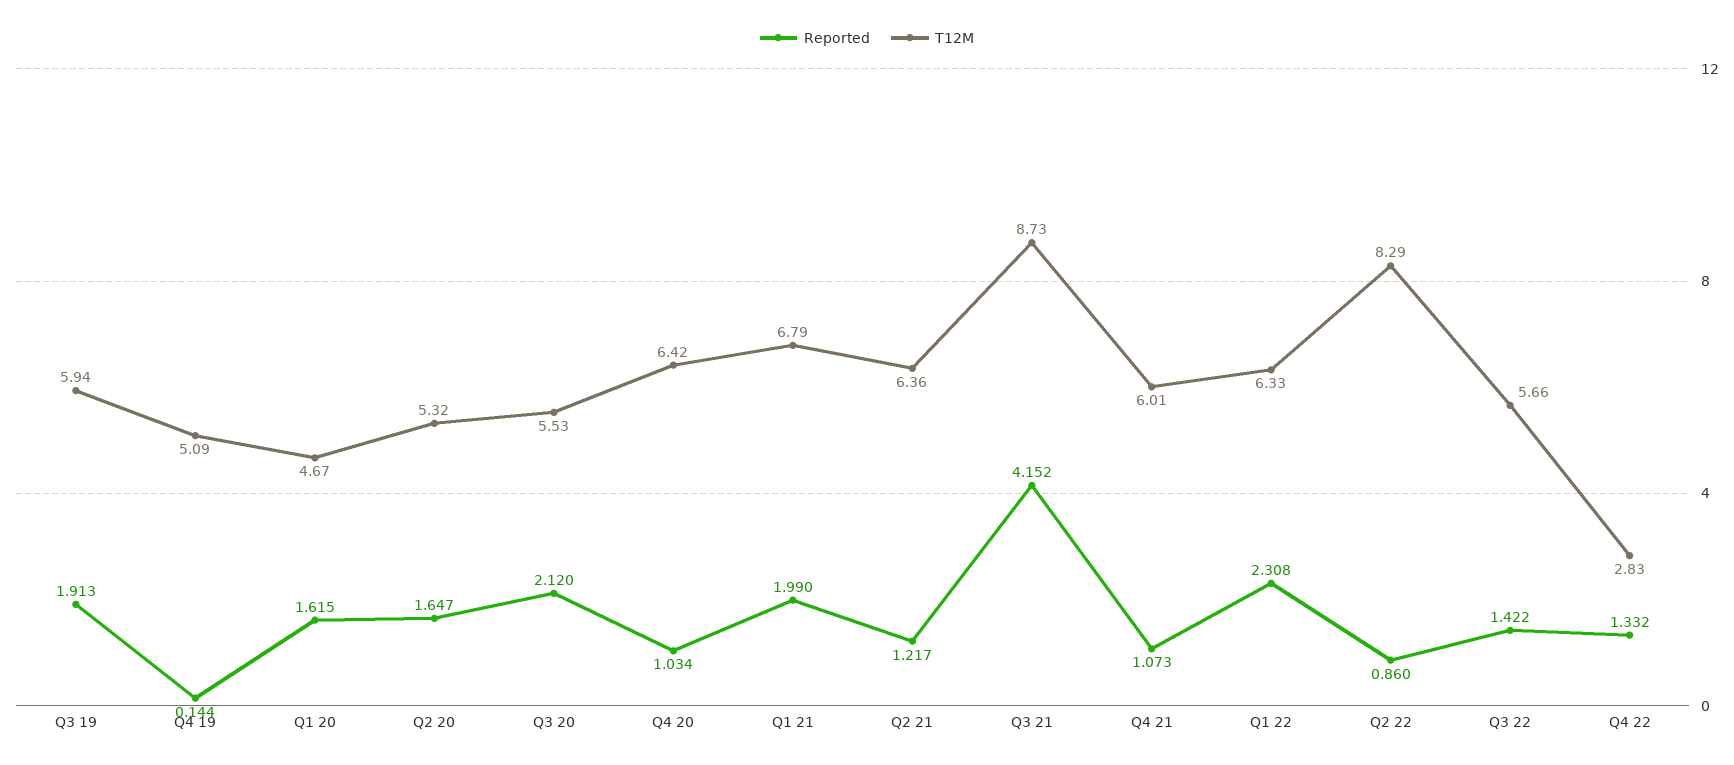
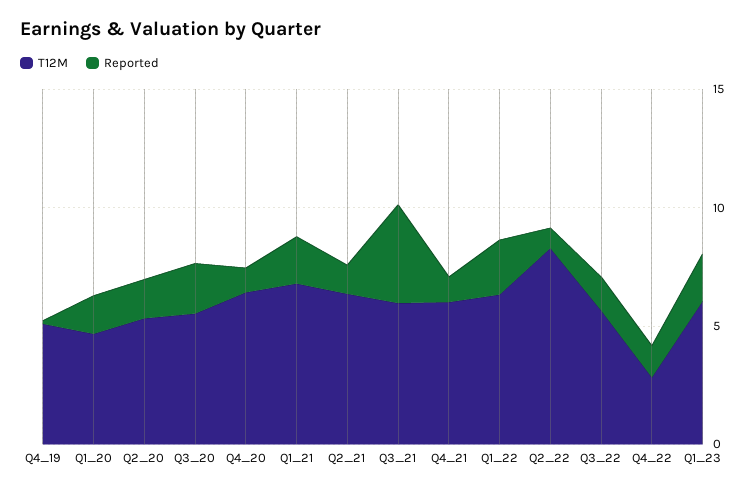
Reported, Q3 19: 1.913 -> none
T12M, Q3 19: 5.94 -> none
T12M, Q3 21: 8.73 -> 6
T12M, Q1_23: none -> 6
Reported, Q1_23: none -> 2

